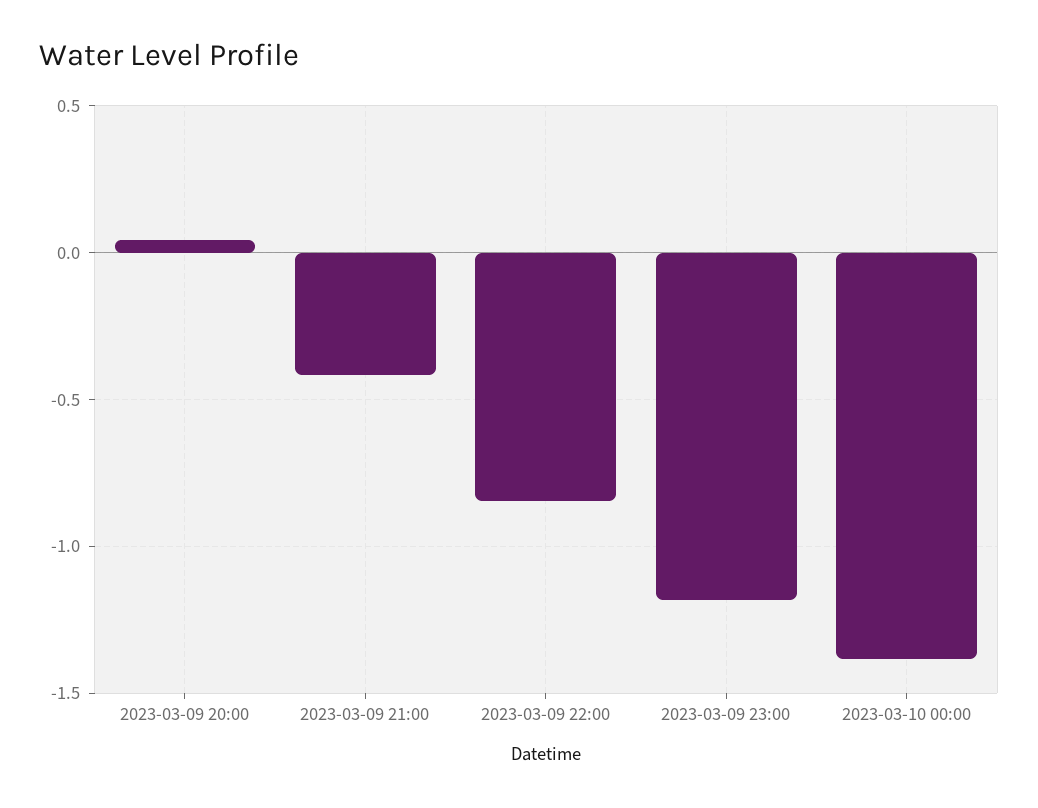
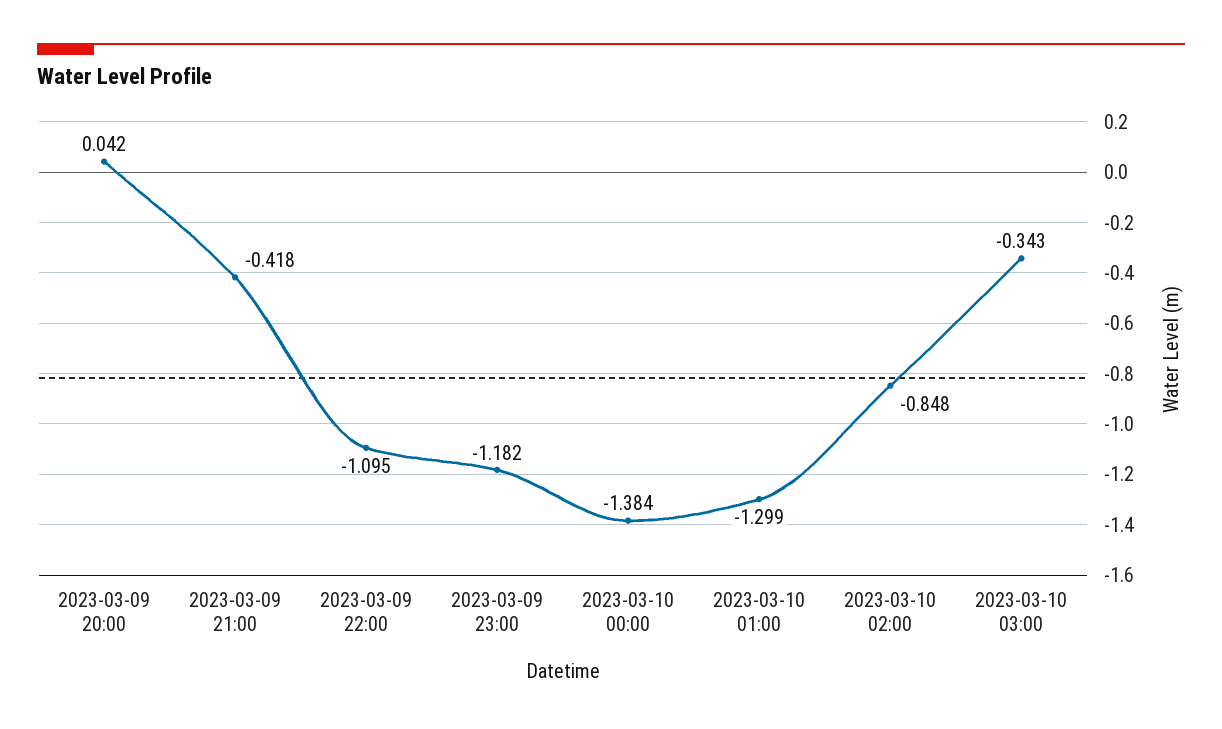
2023-03-09 22:00: -0.85 -> -1.095
2023-03-10 01:00: none -> -1.299
2023-03-10 02:00: none -> -0.848
2023-03-10 03:00: none -> -0.343

